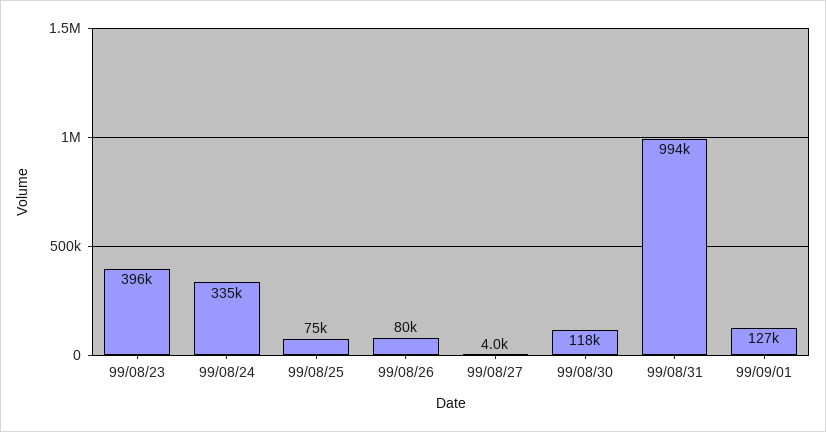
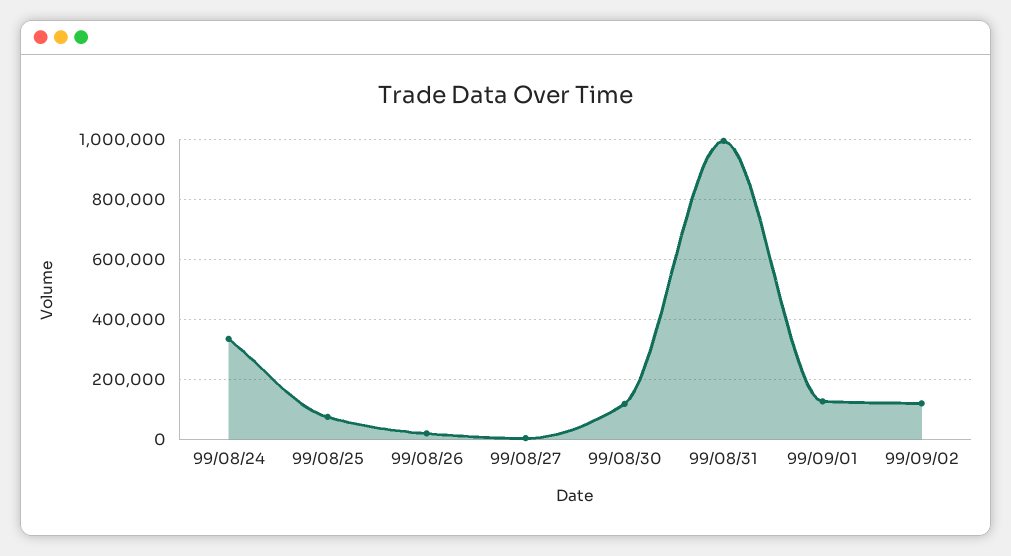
99/08/23: 396000 -> none
99/08/26: 80000 -> 20000
99/09/02: none -> 120000

